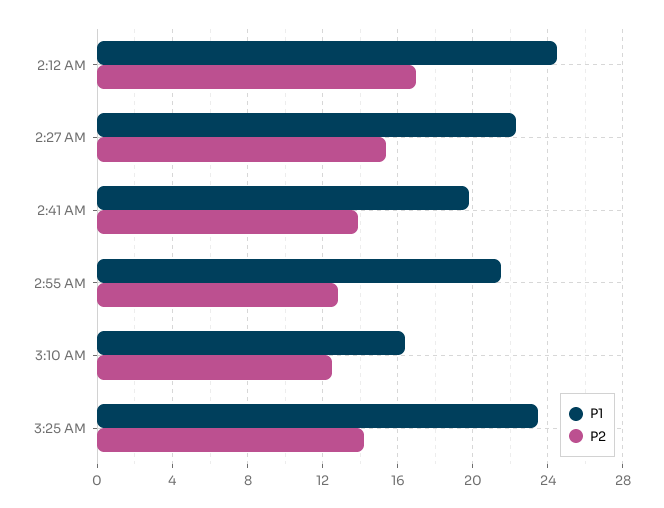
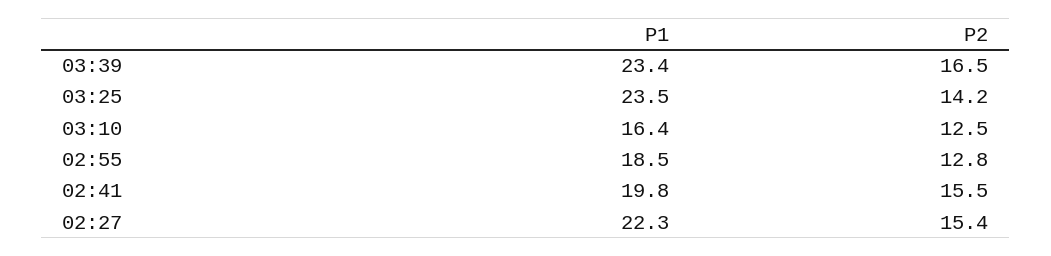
P1, 2:12 AM: 24.5 -> none
P2, 2:12 AM: 17 -> none
P2, 2:41 AM: 14 -> 15.5
P1, 2:55 AM: 21.5 -> 18.5
P1, 03:39: none -> 23.4
P2, 03:39: none -> 16.5

